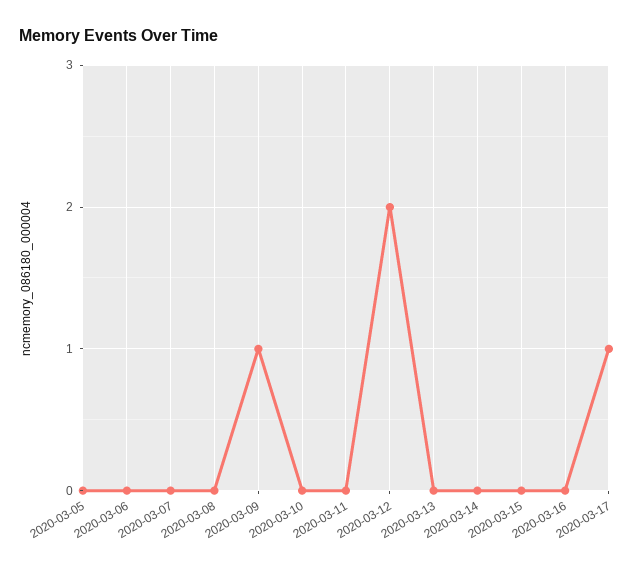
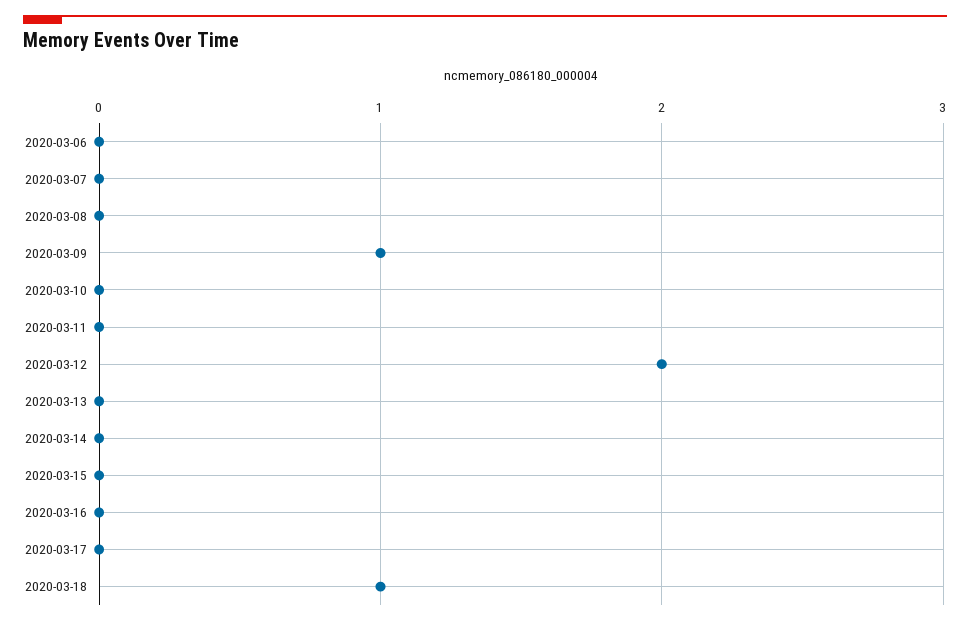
2020-03-05: 0 -> none
2020-03-17: 1 -> 0
2020-03-18: none -> 1

